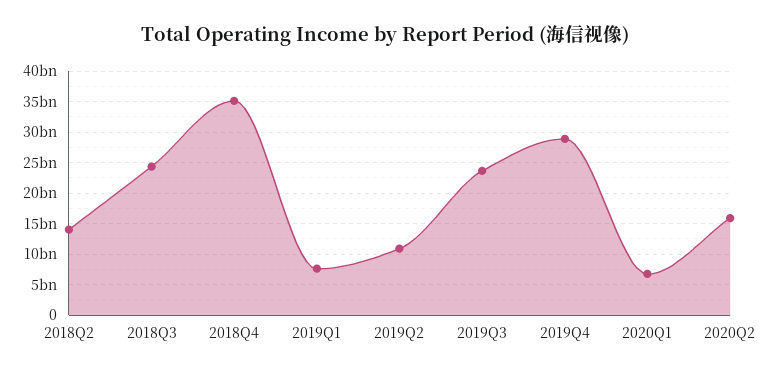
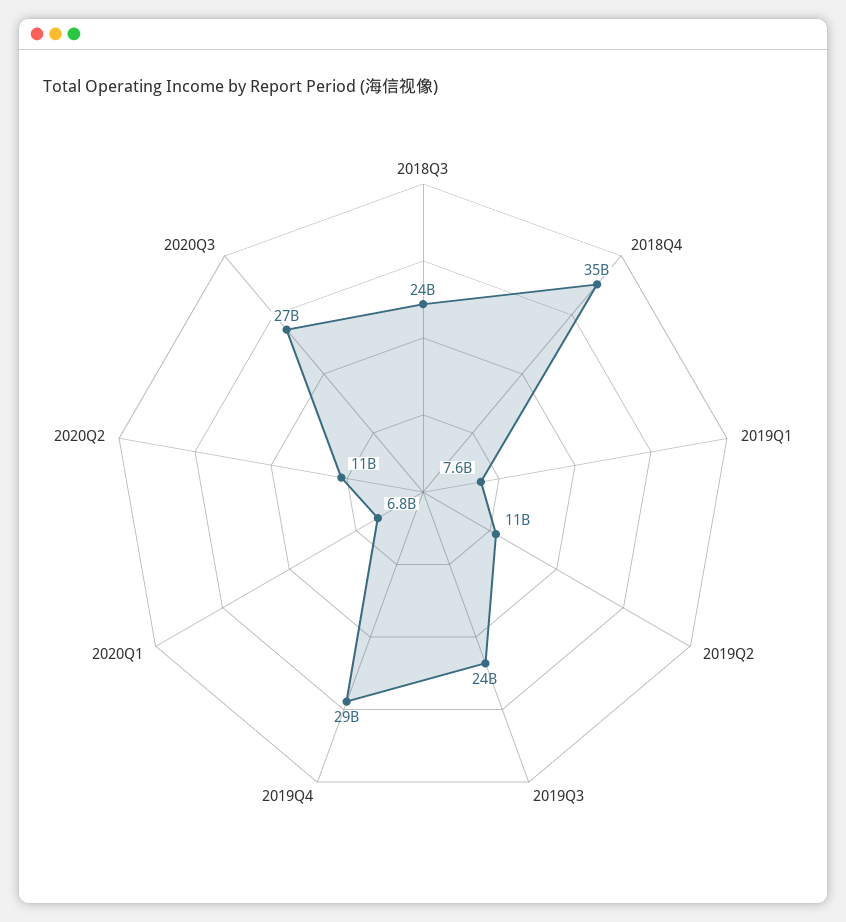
2018Q2: 14000000000 -> none
2020Q2: 16000000000 -> 11000000000
2020Q3: none -> 27000000000

